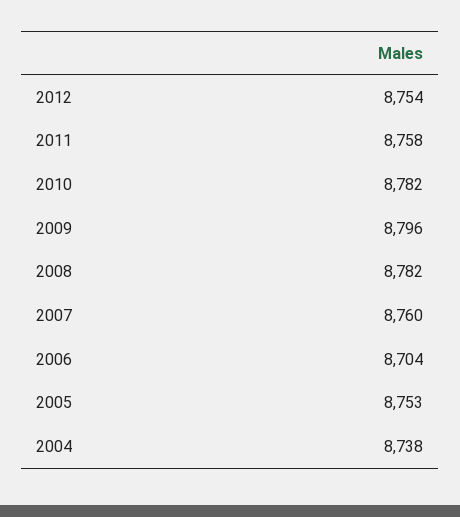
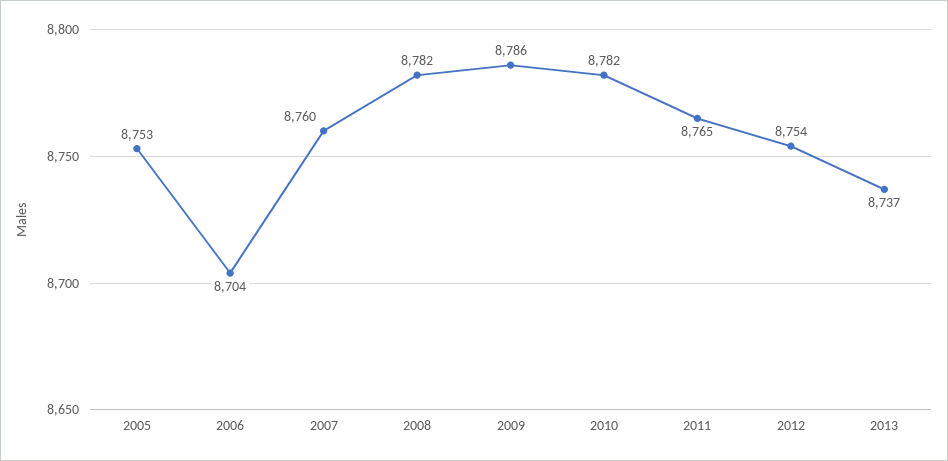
2011: 8758 -> 8765
2009: 8796 -> 8786
2004: 8738 -> none
2013: none -> 8737

